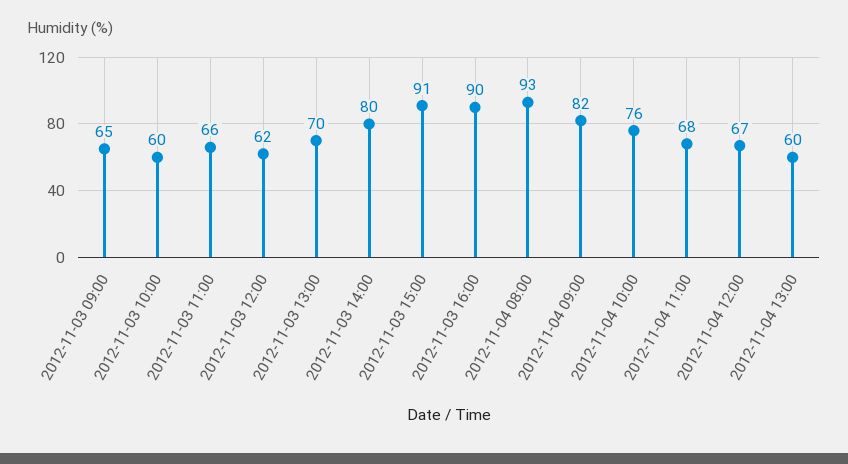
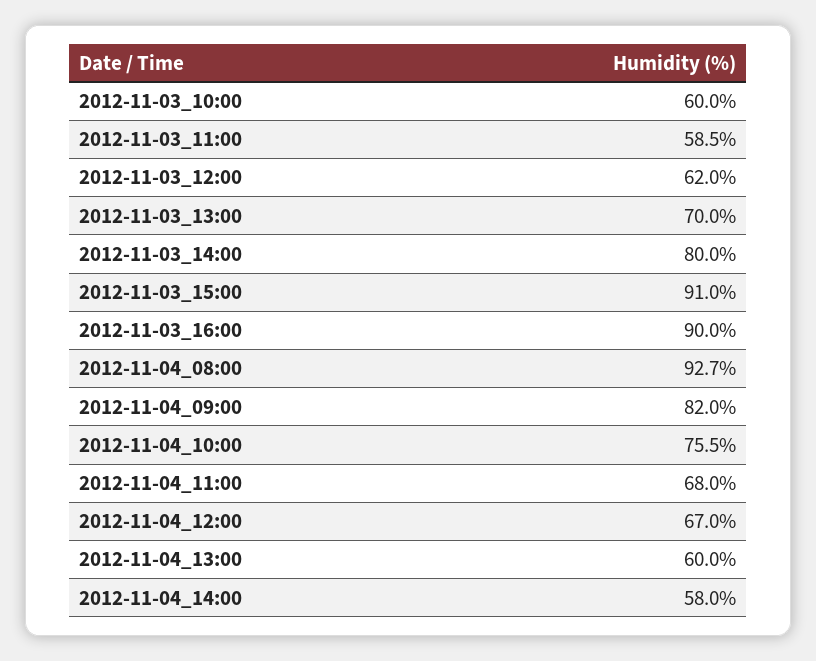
2012-11-03 09:00: 65 -> none
2012-11-03 11:00: 66 -> 58.5
2012-11-04_14:00: none -> 58

